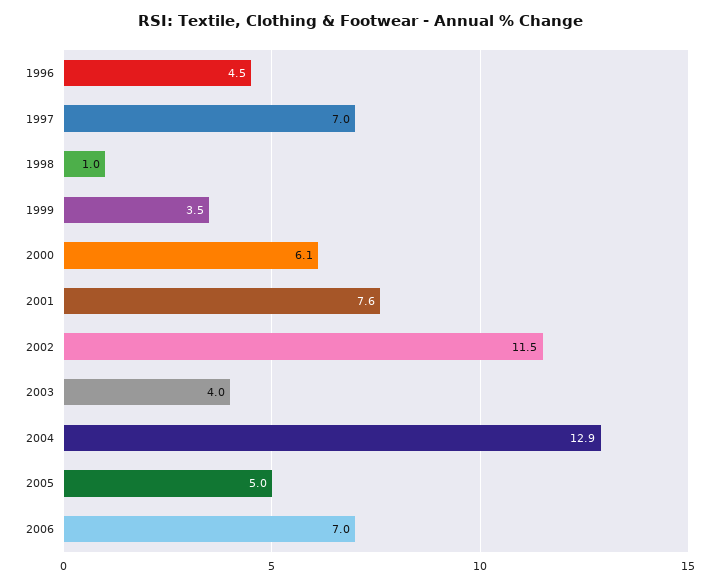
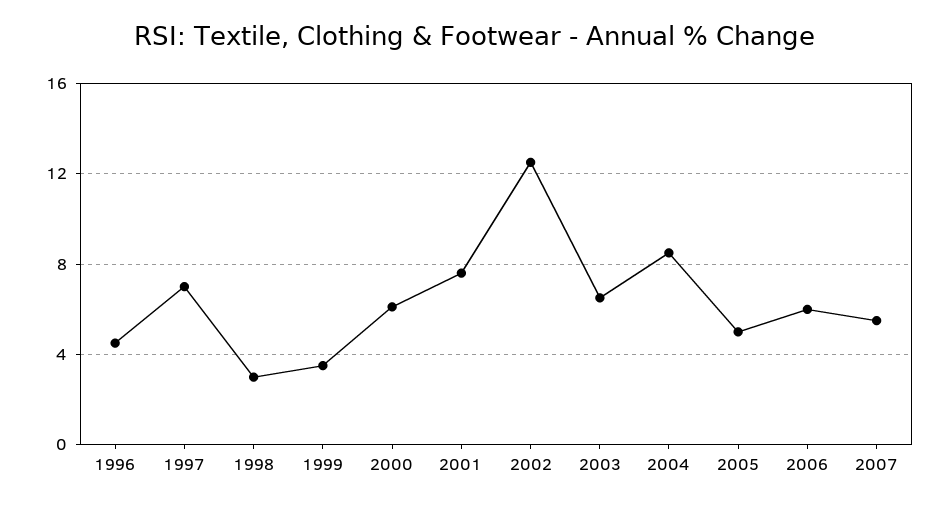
1998: 1 -> 3
2002: 11.5 -> 12.5
2003: 4 -> 6.5
2004: 12.9 -> 8.5
2006: 7 -> 6
2007: none -> 5.5

